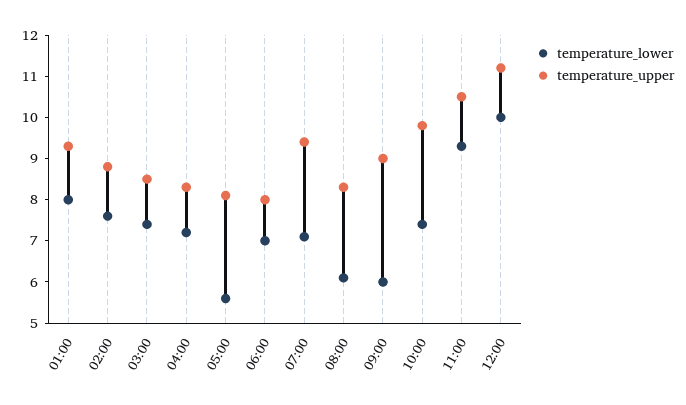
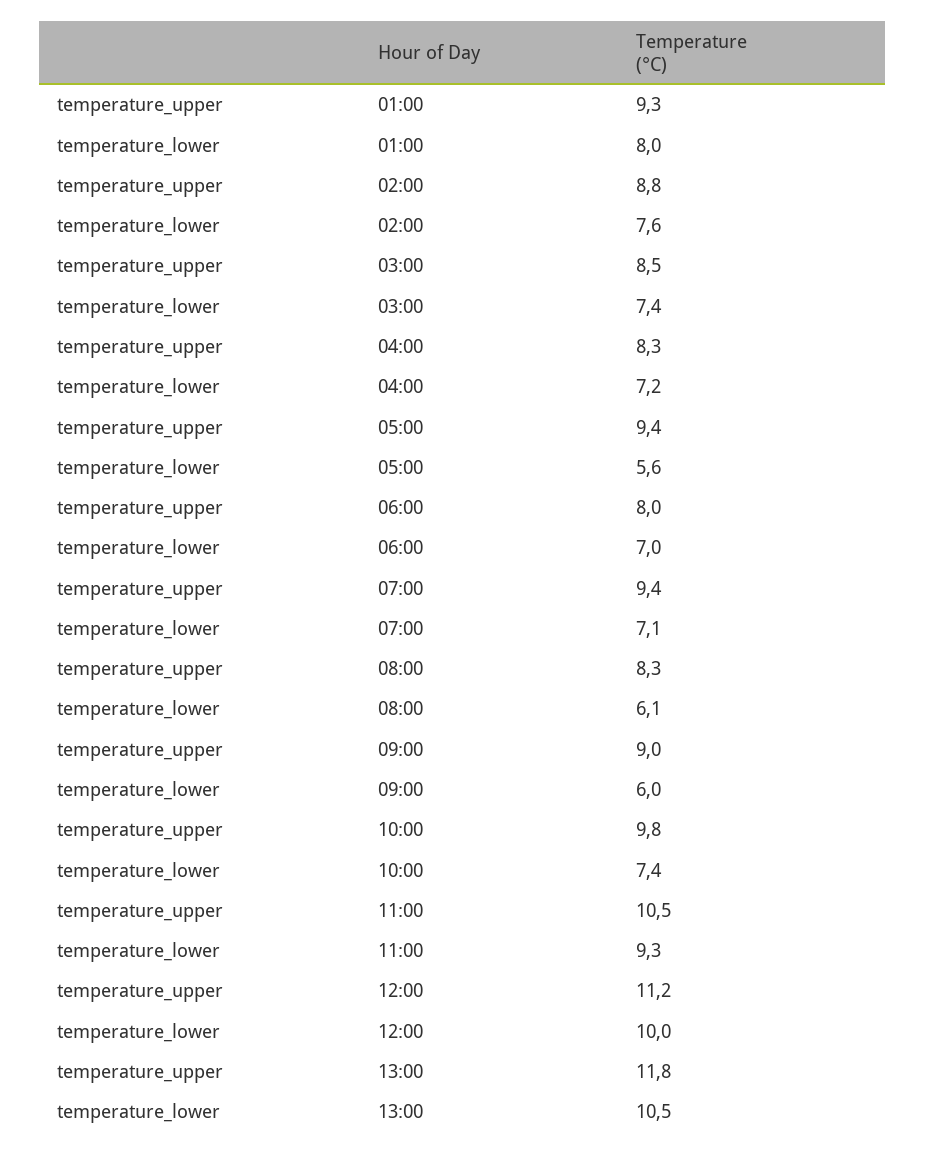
temperature_upper, 05:00: 8 -> 9.4
temperature_upper, 13:00: none -> 11.8
temperature_lower, 13:00: none -> 10.5

